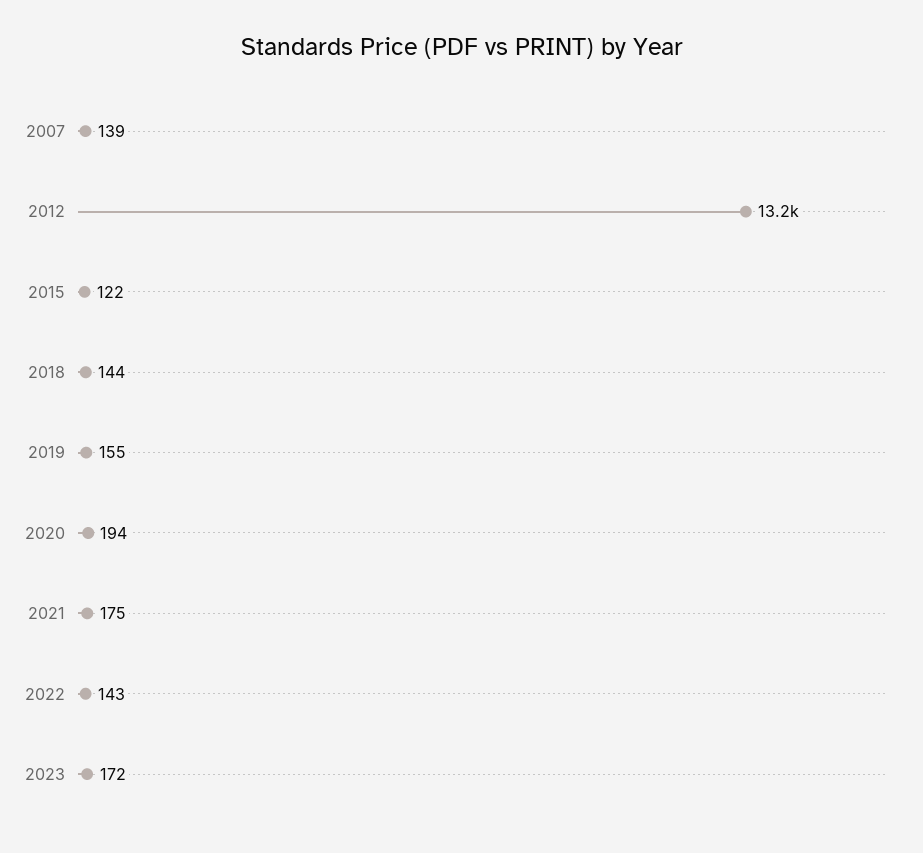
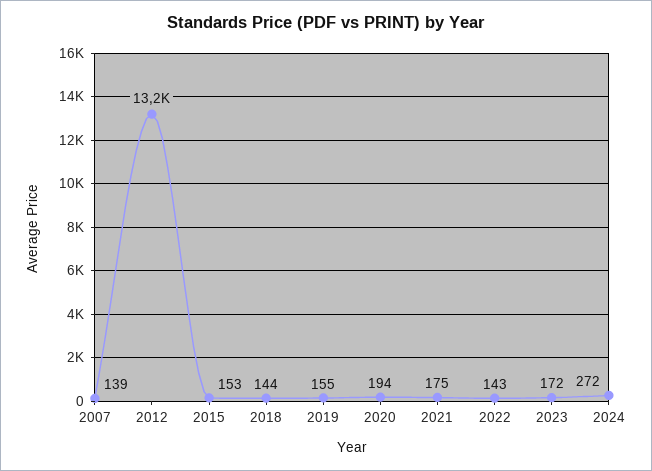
2015: 122 -> 153
2024: none -> 272

